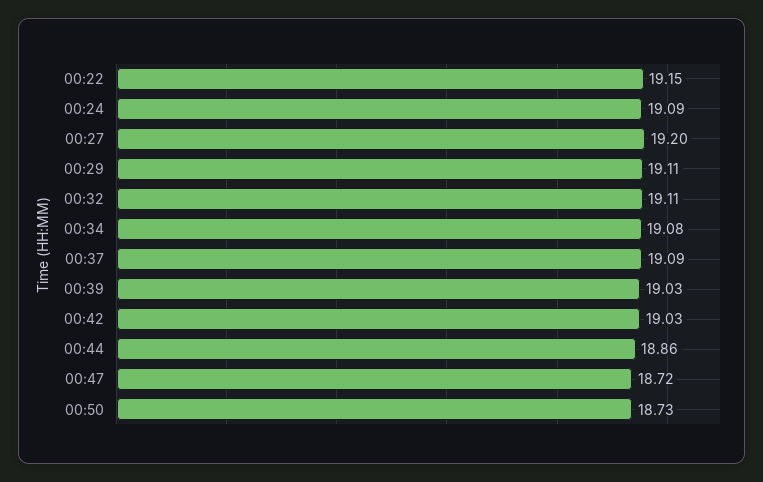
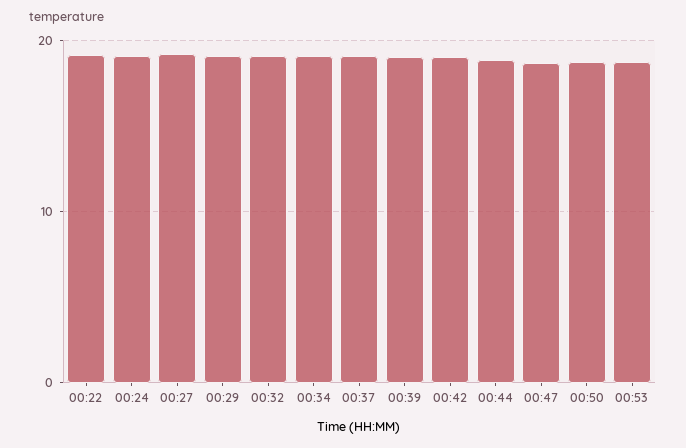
00:53: none -> 19

